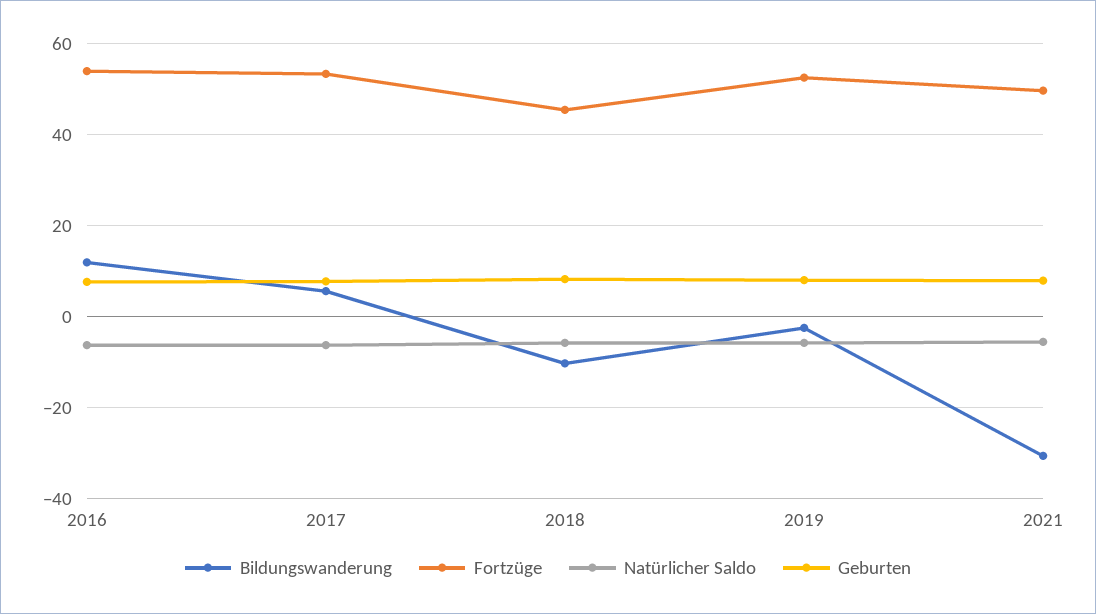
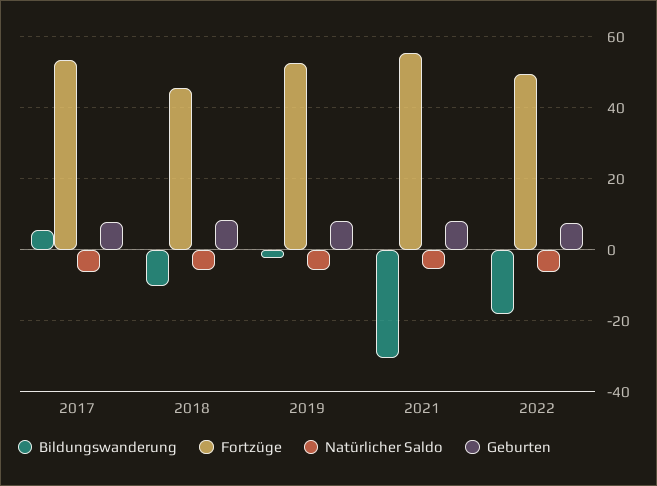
Bildungswanderung, 2016: 12 -> none
Fortzüge, 2016: 54 -> none
Natürlicher Saldo, 2016: -6 -> none
Geburten, 2016: 8 -> none
Fortzüge, 2021: 50 -> 56
Bildungswanderung, 2022: none -> -18
Fortzüge, 2022: none -> 50
Natürlicher Saldo, 2022: none -> -6
Geburten, 2022: none -> 8

